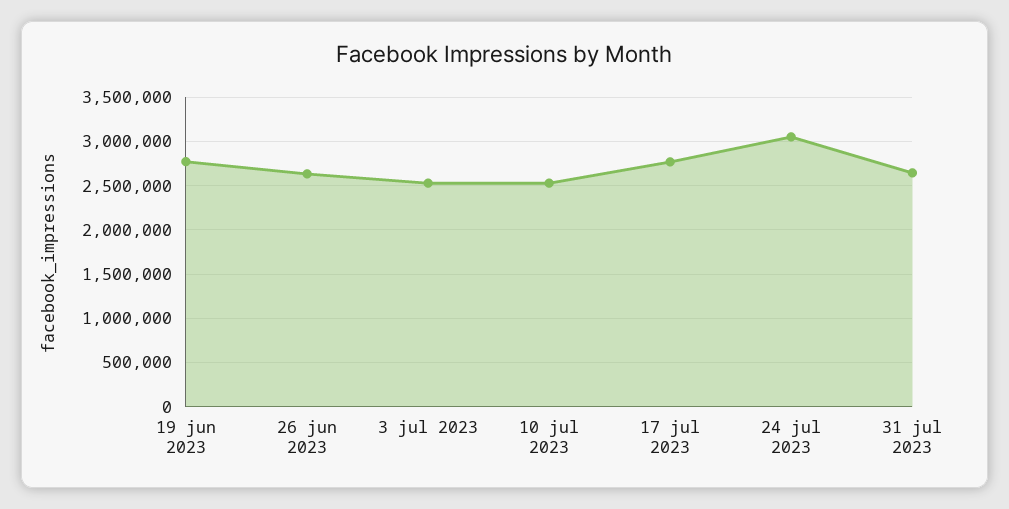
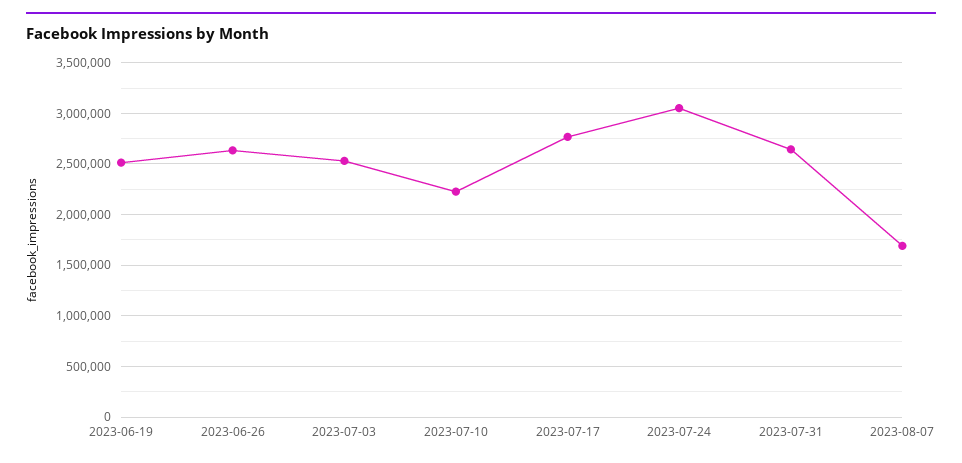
19 jun 2023: 2800000 -> 2500000
10 jul 2023: 2500000 -> 2200000
2023-08-07: none -> 1700000

